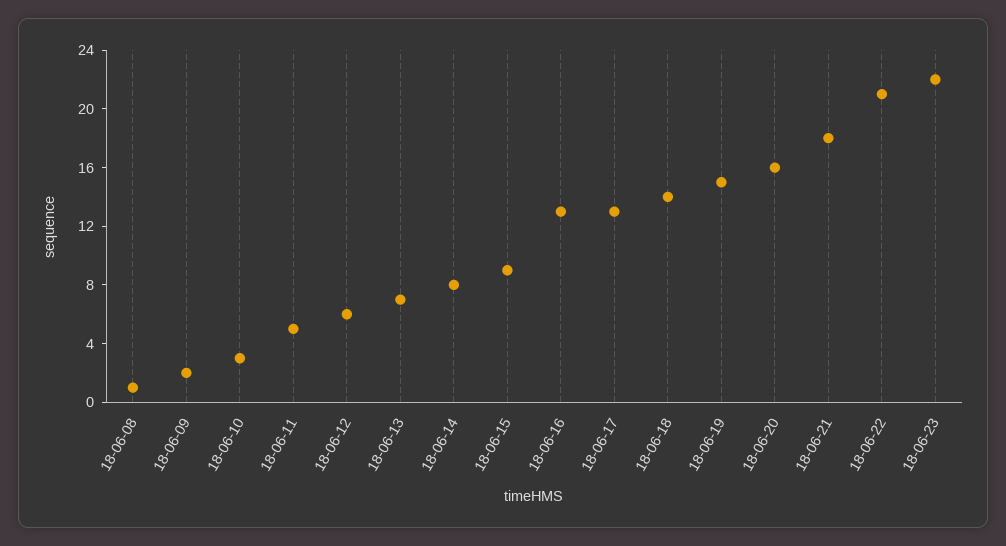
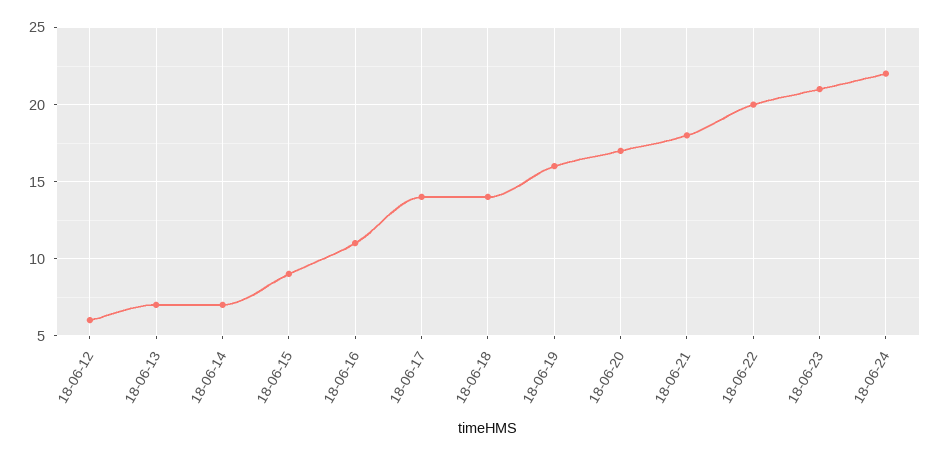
18-06-08: 1 -> none
18-06-09: 2 -> none
18-06-10: 3 -> none
18-06-11: 5 -> none
18-06-14: 8 -> 7
18-06-16: 13 -> 11
18-06-17: 13 -> 14
18-06-19: 15 -> 16
18-06-20: 16 -> 17
18-06-22: 21 -> 20
18-06-23: 22 -> 21
18-06-24: none -> 22

